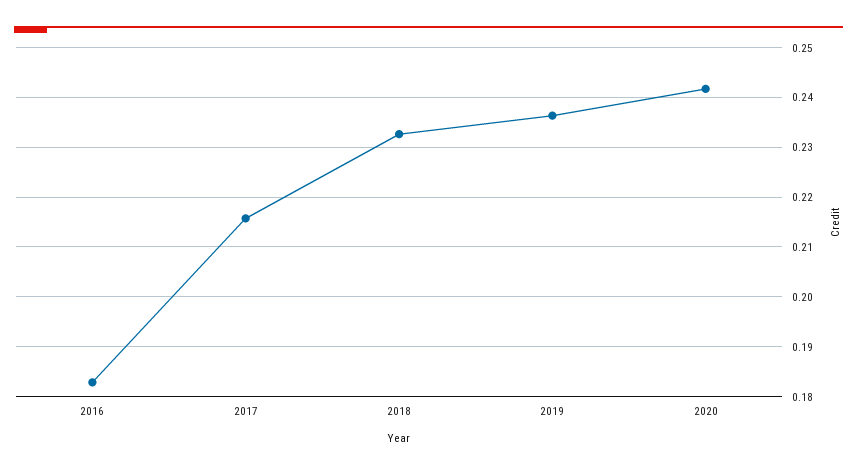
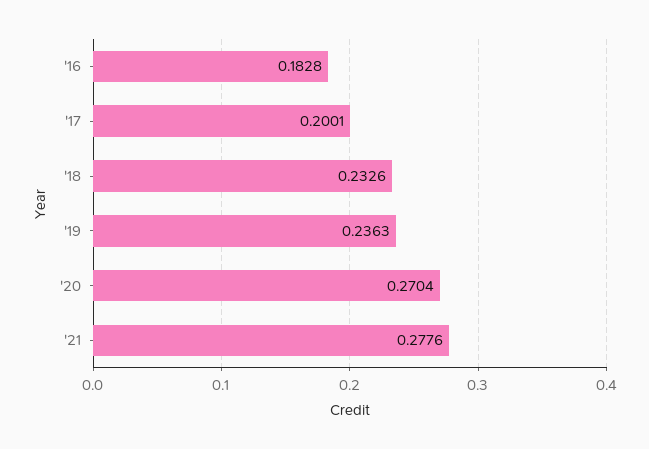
2017: 0.216 -> 0.2001
2020: 0.242 -> 0.2704
'21: none -> 0.2776

